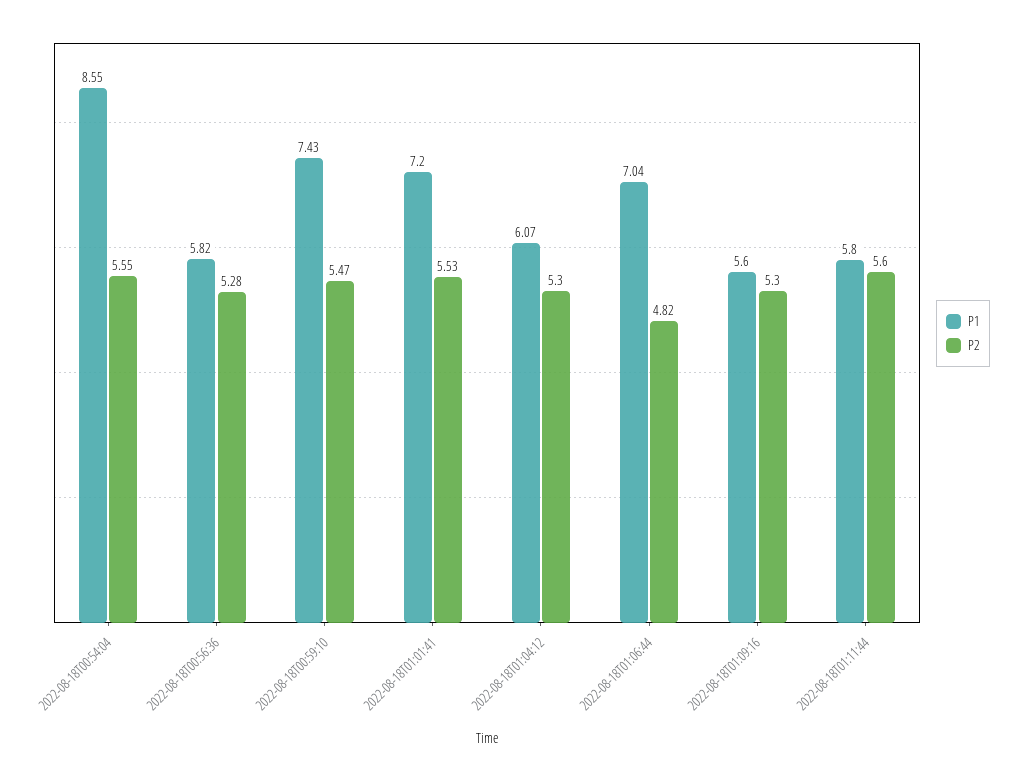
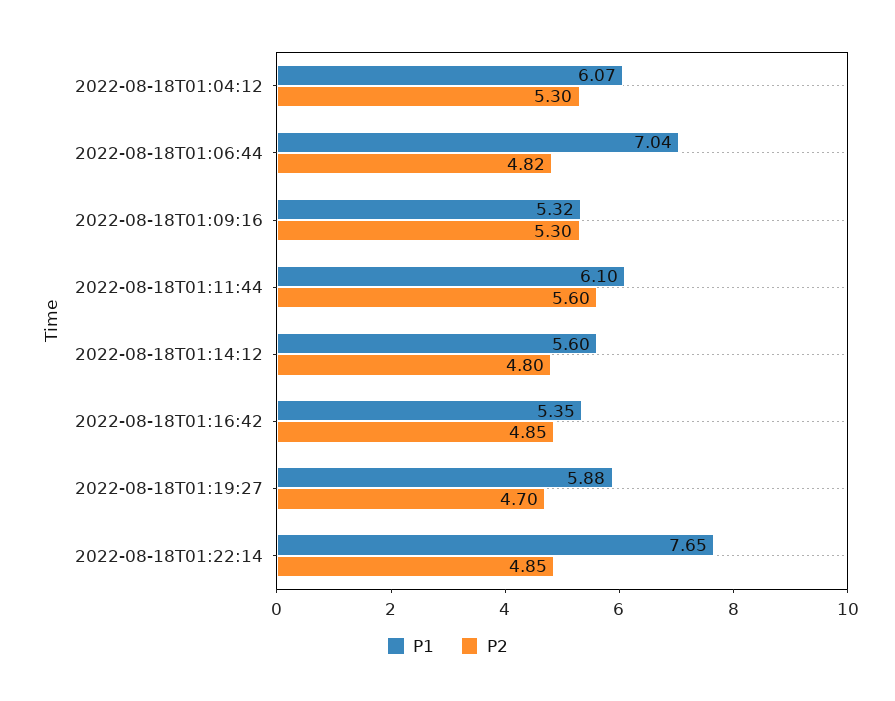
P1, 2022-08-18T00:54:04: 8.55 -> none
P2, 2022-08-18T00:54:04: 5.55 -> none
P1, 2022-08-18T00:56:36: 5.82 -> none
P2, 2022-08-18T00:56:36: 5.28 -> none
P1, 2022-08-18T00:59:10: 7.43 -> none
P2, 2022-08-18T00:59:10: 5.47 -> none
P1, 2022-08-18T01:01:41: 7.2 -> none
P2, 2022-08-18T01:01:41: 5.53 -> none
P1, 2022-08-18T01:09:16: 5.6 -> 5.32
P1, 2022-08-18T01:11:44: 5.8 -> 6.1
P1, 2022-08-18T01:14:12: none -> 5.6
P2, 2022-08-18T01:14:12: none -> 4.8
P1, 2022-08-18T01:16:42: none -> 5.35
P2, 2022-08-18T01:16:42: none -> 4.85
P1, 2022-08-18T01:19:27: none -> 5.88
P2, 2022-08-18T01:19:27: none -> 4.7
P1, 2022-08-18T01:22:14: none -> 7.65
P2, 2022-08-18T01:22:14: none -> 4.85

